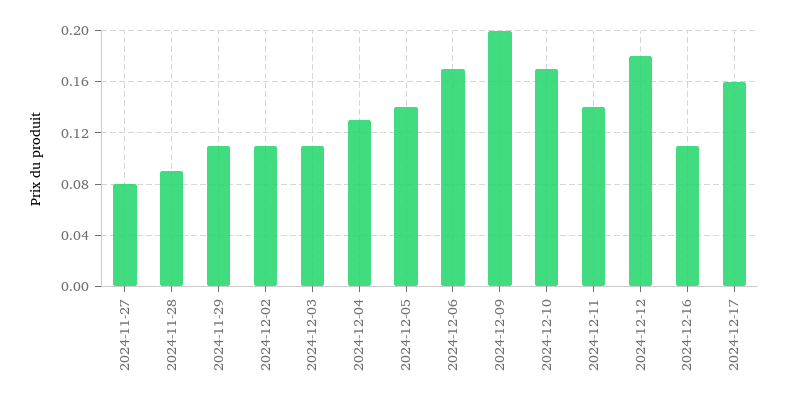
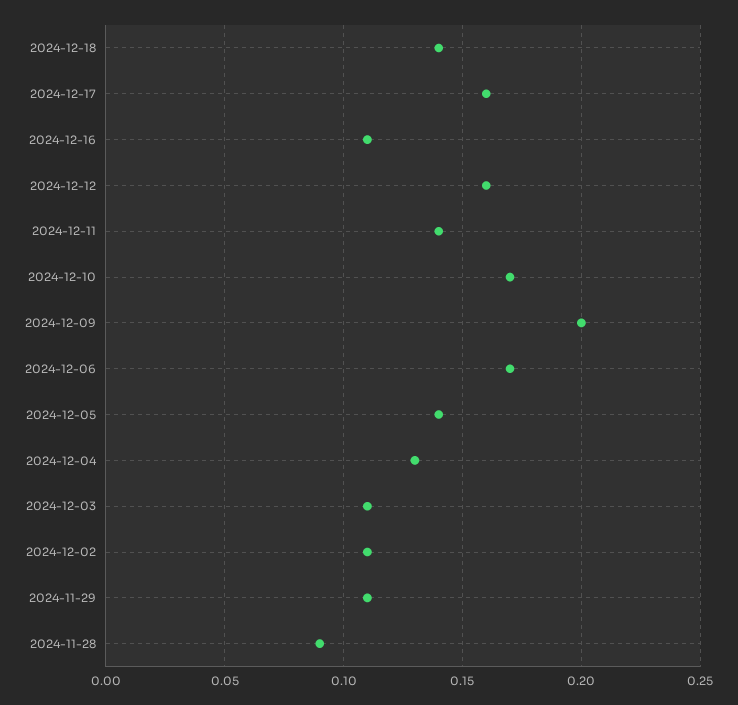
2024-11-27: 0.08 -> none
2024-12-12: 0.18 -> 0.16
2024-12-18: none -> 0.14

